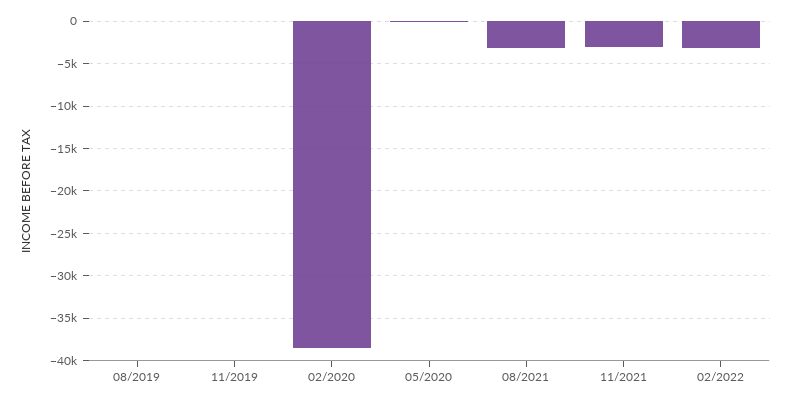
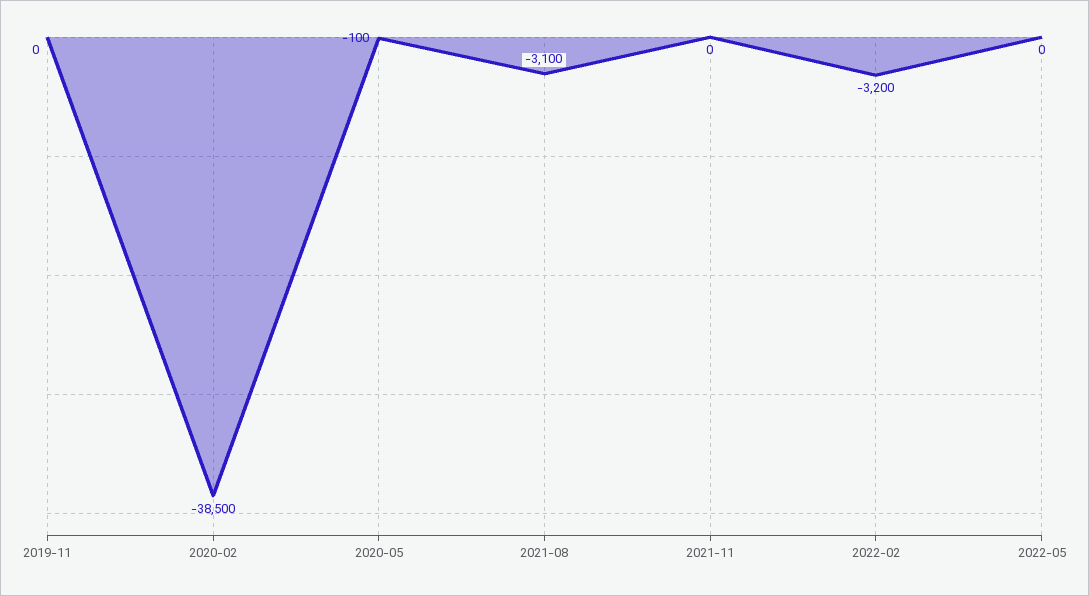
08/2019: 0 -> none
11/2021: -3000 -> 0
2022-05: none -> 0

